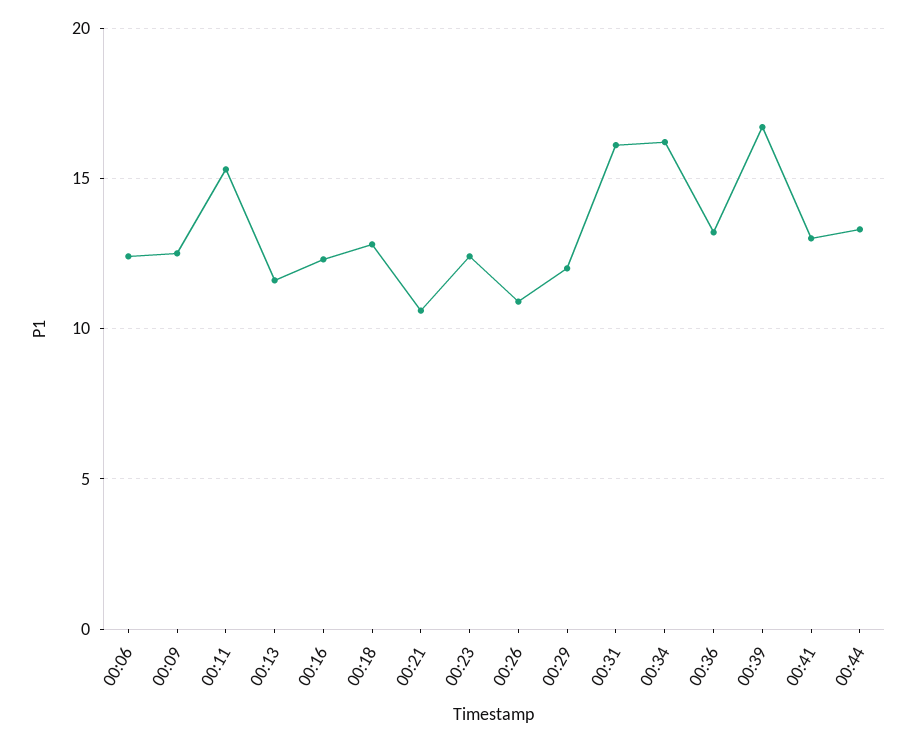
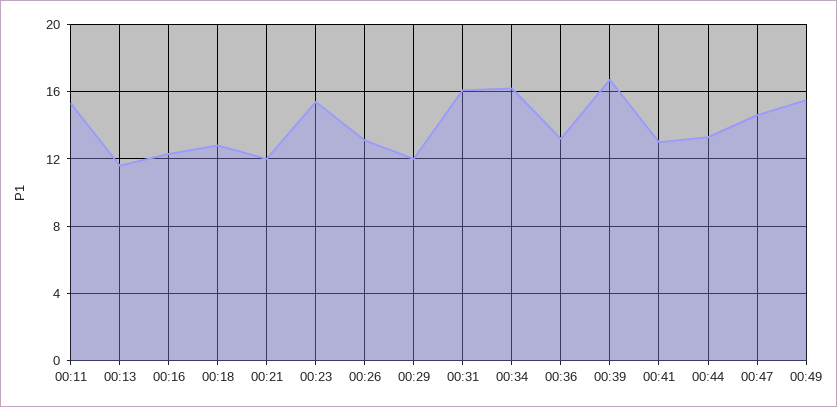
00:06: 12.5 -> none
00:09: 12.5 -> none
00:21: 10.5 -> 12
00:23: 12.5 -> 15.5
00:26: 11 -> 13
00:47: none -> 14.5
00:49: none -> 15.5

